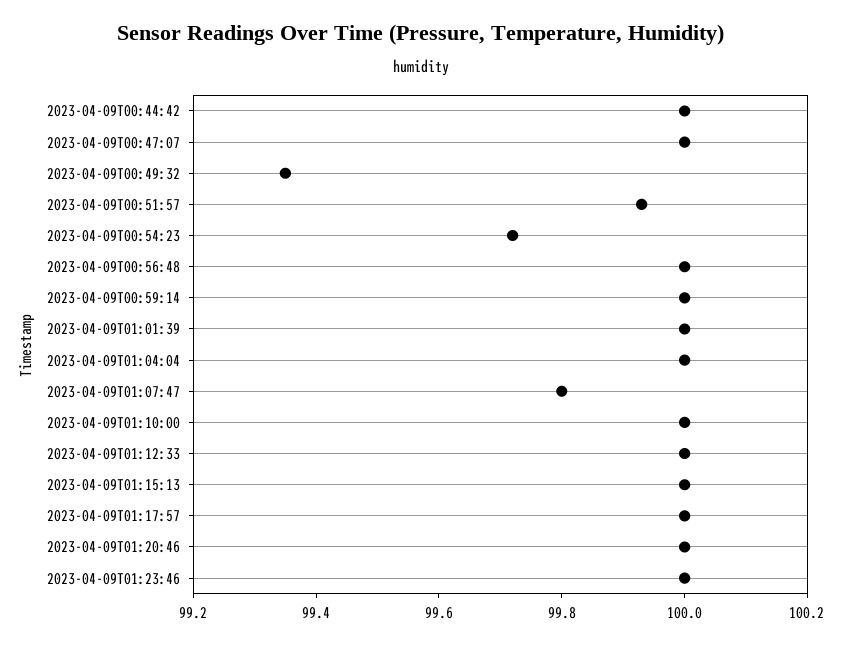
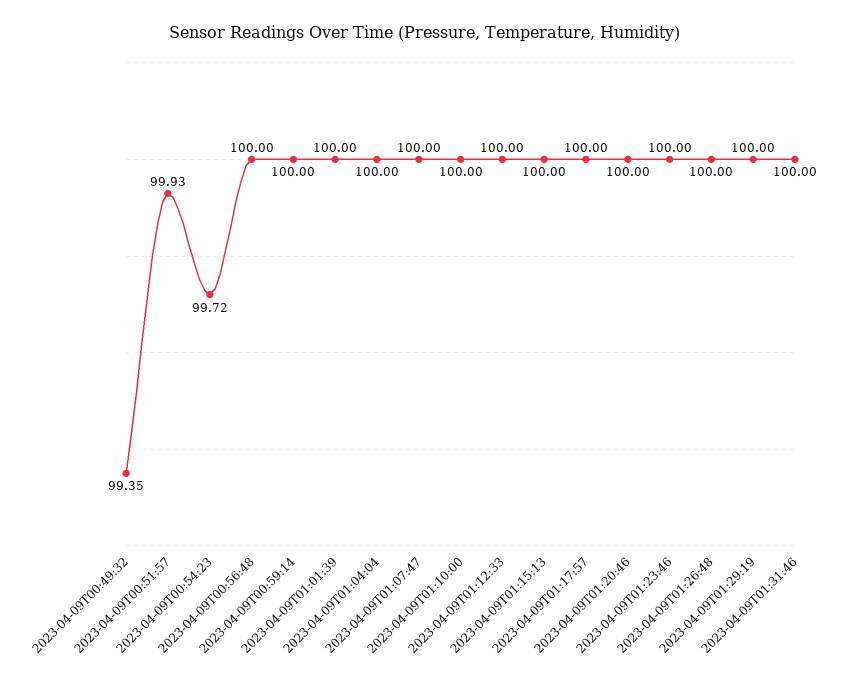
2023-04-09T00:44:42: 100 -> none
2023-04-09T00:47:07: 100 -> none
2023-04-09T01:07:47: 99.8 -> 100
2023-04-09T01:26:48: none -> 100
2023-04-09T01:29:19: none -> 100
2023-04-09T01:31:46: none -> 100

